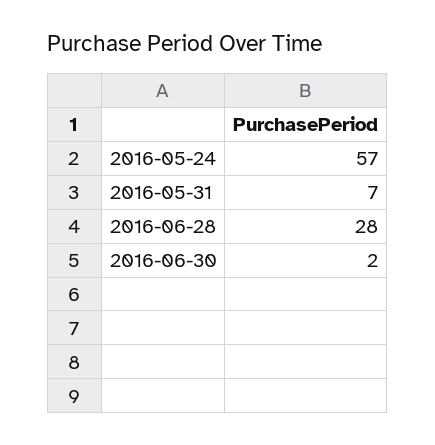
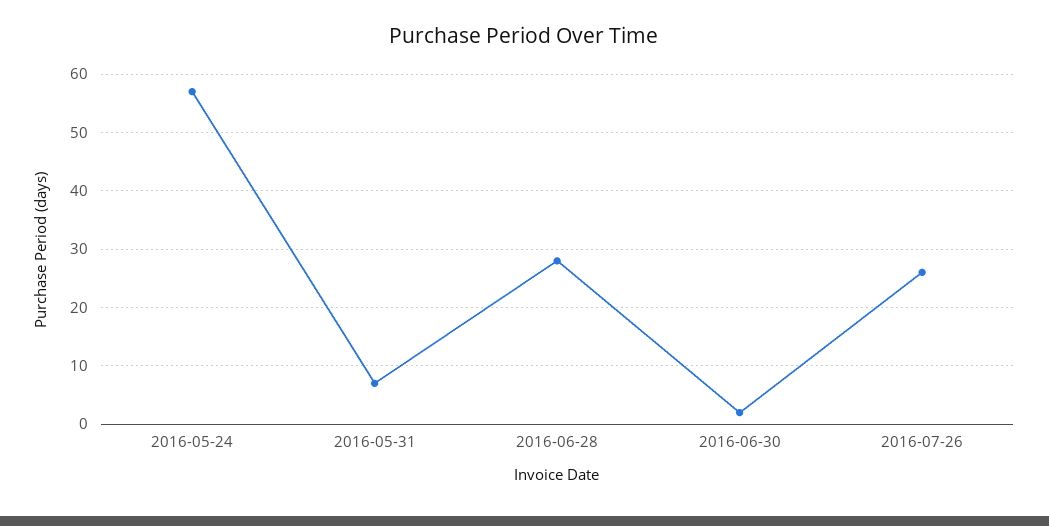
2016-07-26: none -> 25

